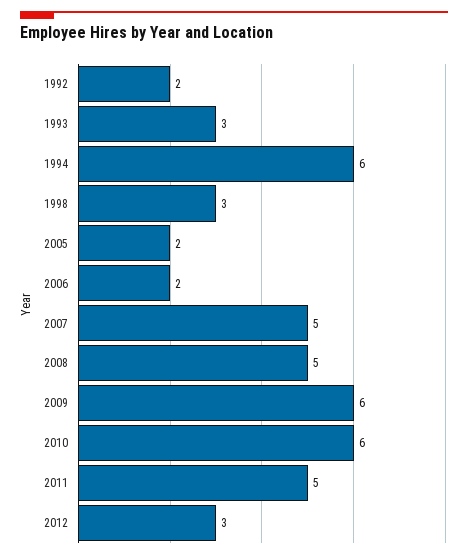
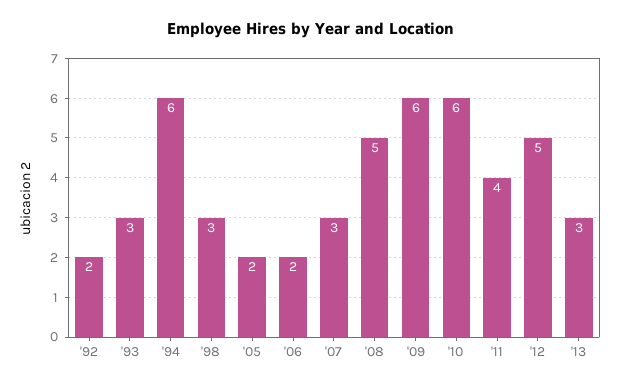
2007: 5 -> 3
2011: 5 -> 4
2012: 3 -> 5
'13: none -> 3

